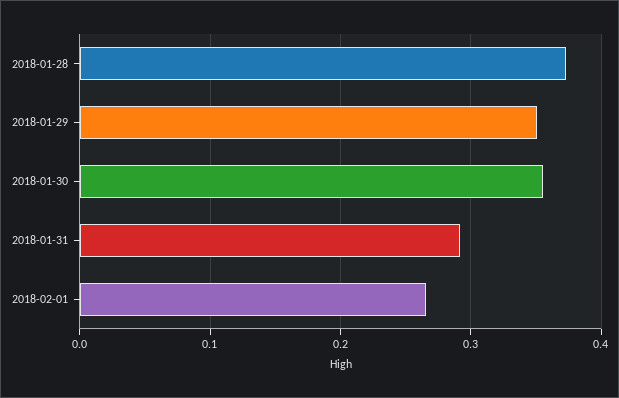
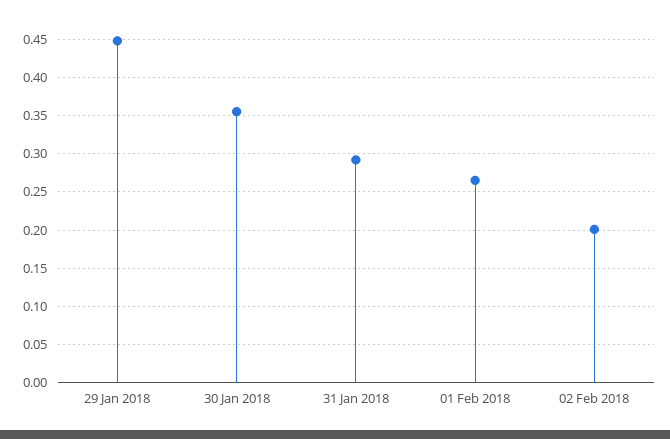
2018-01-28: 0.37 -> none
2018-01-29: 0.35 -> 0.45
02 Feb 2018: none -> 0.2

